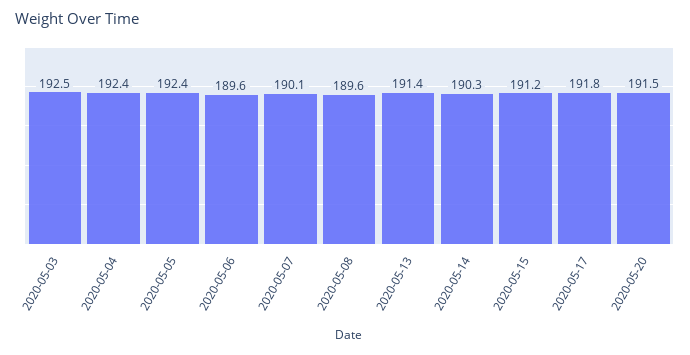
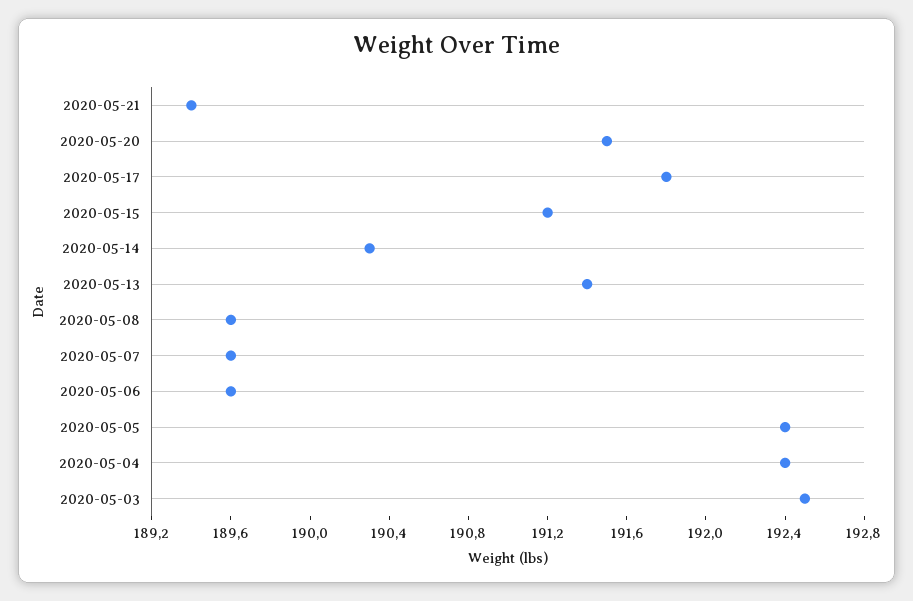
2020-05-07: 190.1 -> 189.6
2020-05-21: none -> 189.4

